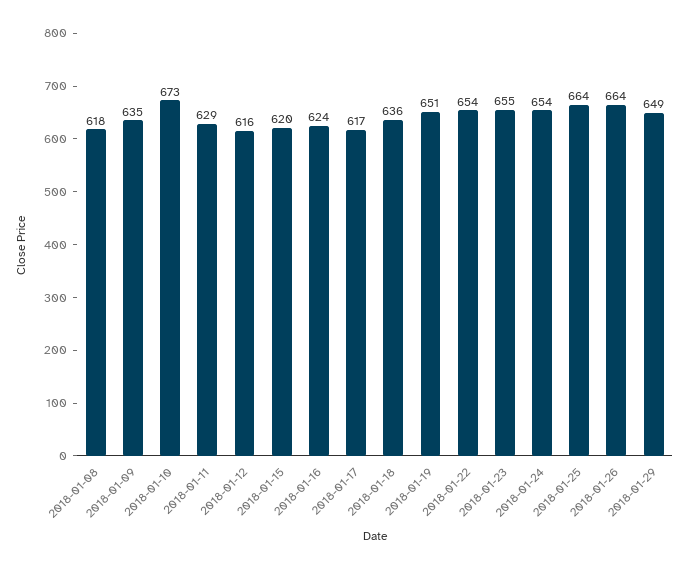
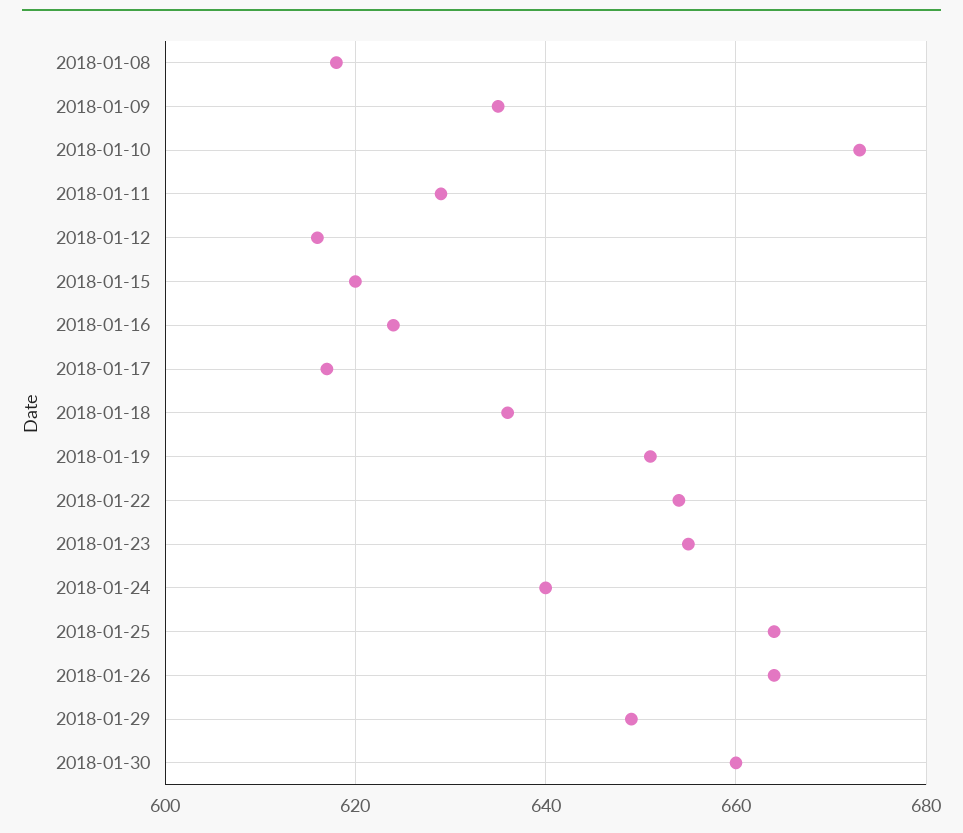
2018-01-24: 654 -> 640
2018-01-30: none -> 660

